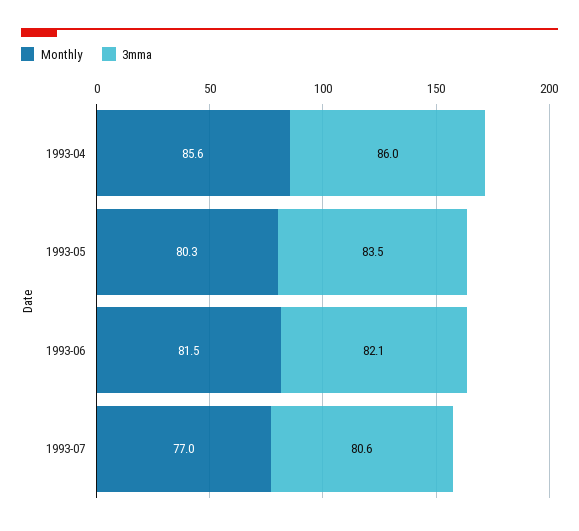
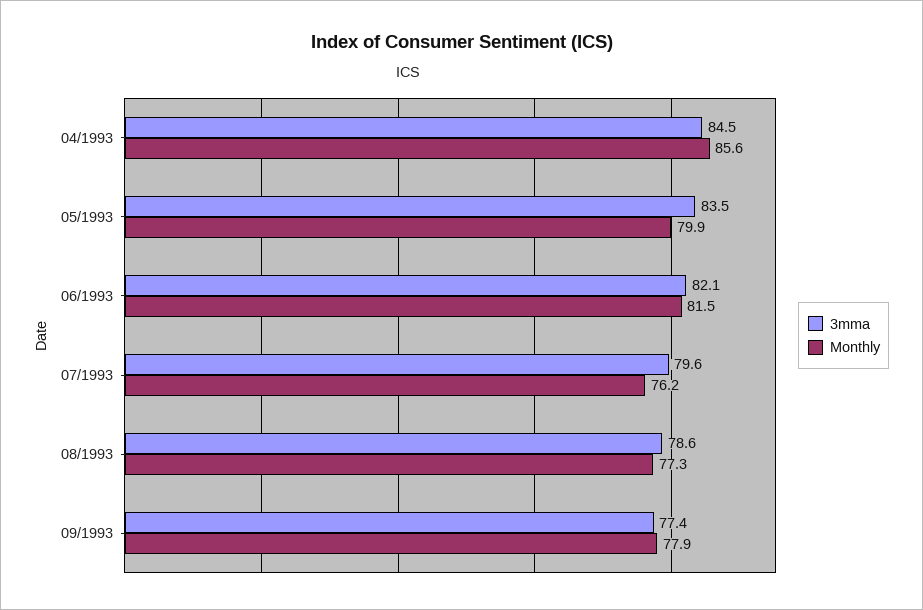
3mma, 1993-04: 86 -> 84.5
Monthly, 1993-05: 80.3 -> 79.9
Monthly, 1993-07: 77 -> 76.2
3mma, 1993-07: 80.6 -> 79.6
3mma, 08/1993: none -> 78.6
Monthly, 08/1993: none -> 77.3
3mma, 09/1993: none -> 77.4
Monthly, 09/1993: none -> 77.9

